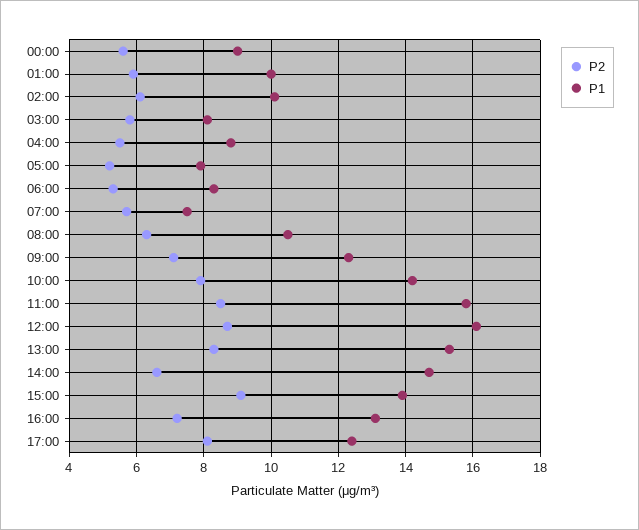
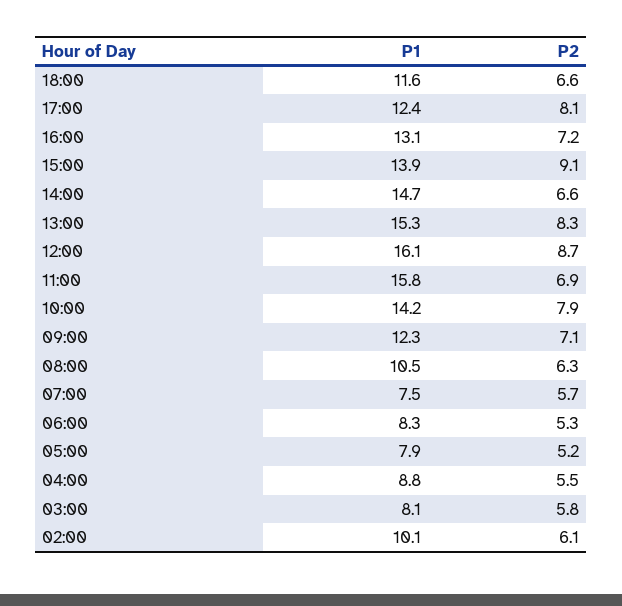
P2, 00:00: 5.5 -> none
P1, 00:00: 9 -> none
P2, 01:00: 6 -> none
P1, 01:00: 10 -> none
P2, 11:00: 8.5 -> 6.9
P1, 18:00: none -> 11.6
P2, 18:00: none -> 6.6

